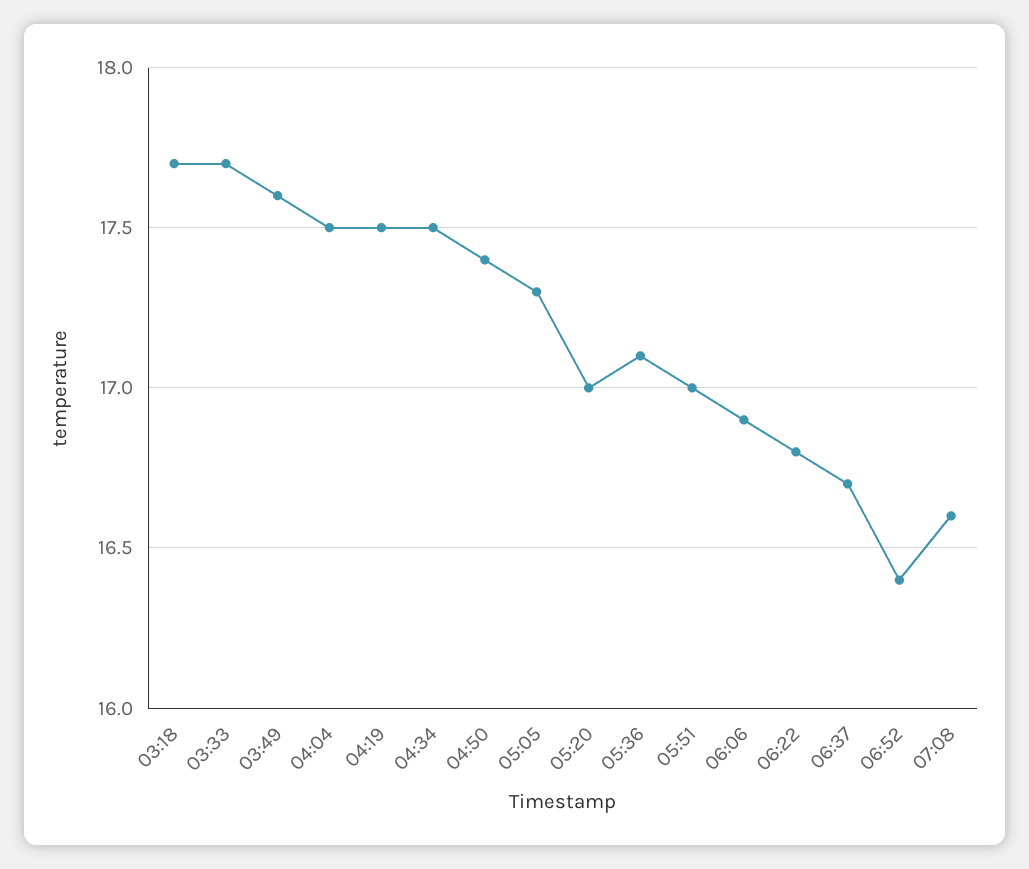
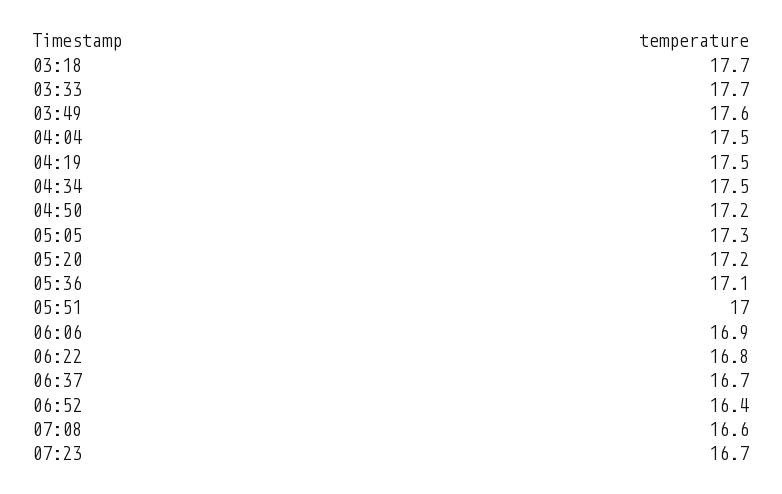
04:50: 17.4 -> 17.2
05:20: 17 -> 17.2
07:23: none -> 16.7

